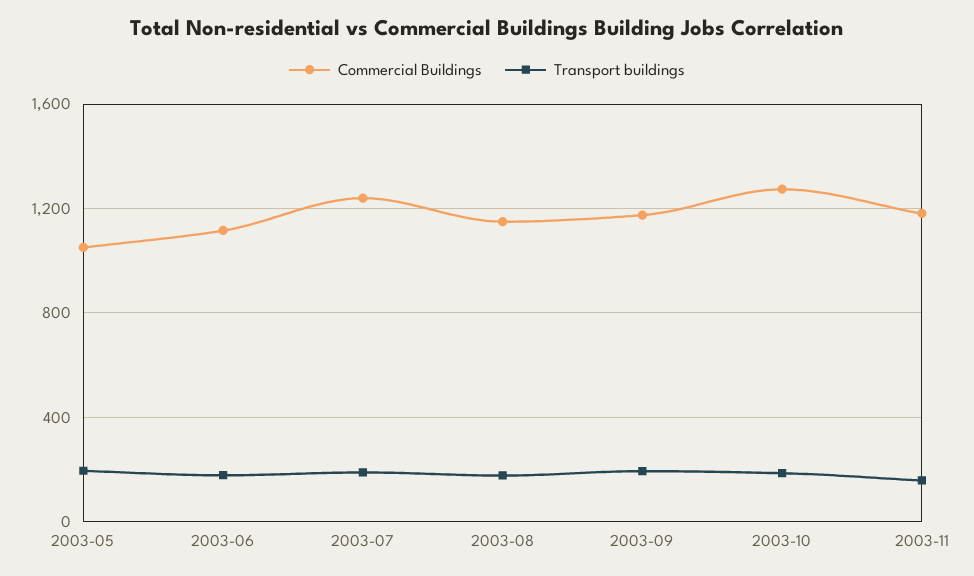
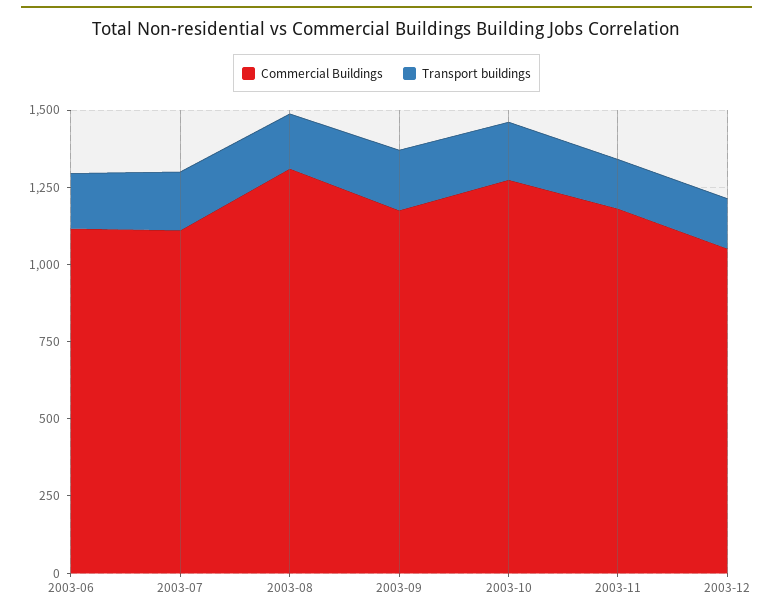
Commercial Buildings, 2003-05: 1050 -> none
Transport buildings, 2003-05: 200 -> none
Commercial Buildings, 2003-07: 1250 -> 1100
Commercial Buildings, 2003-08: 1150 -> 1300
Commercial Buildings, 2003-12: none -> 1050
Transport buildings, 2003-12: none -> 150

